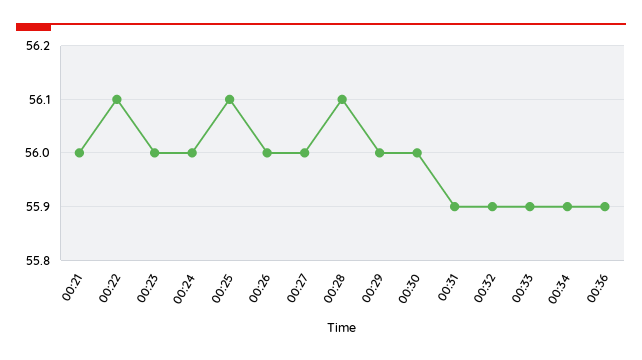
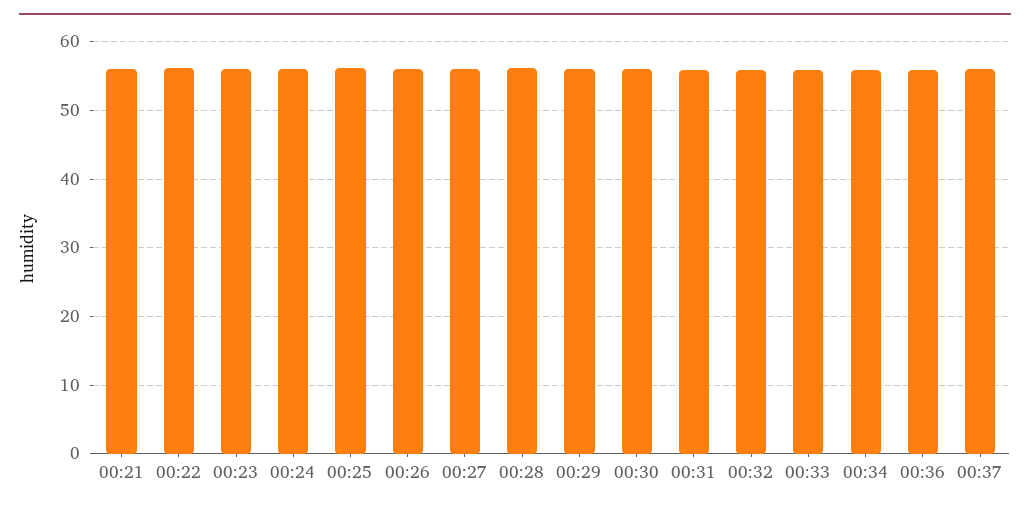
00:37: none -> 56

